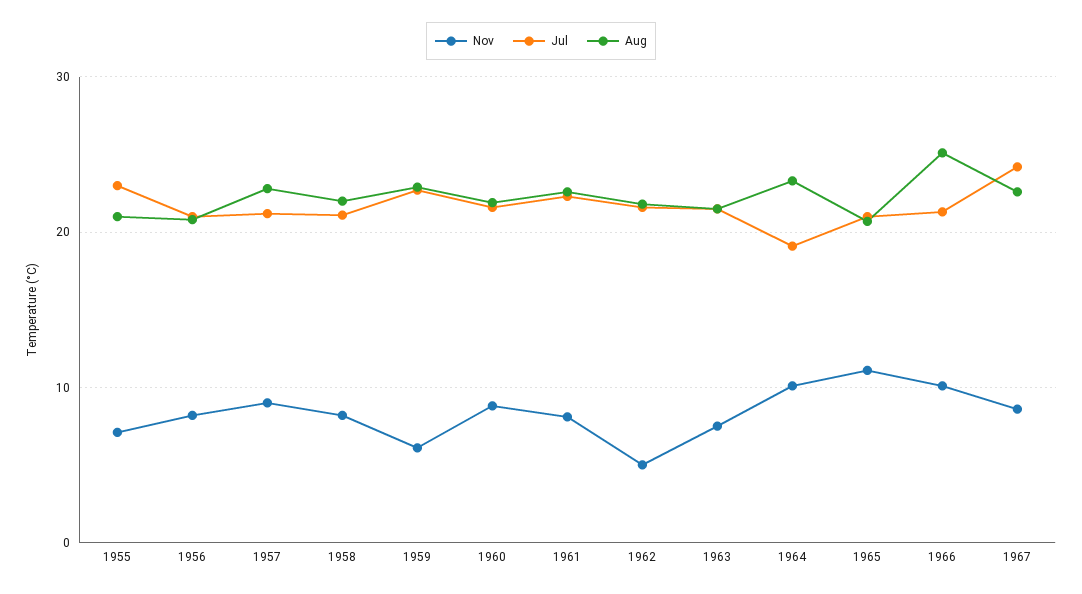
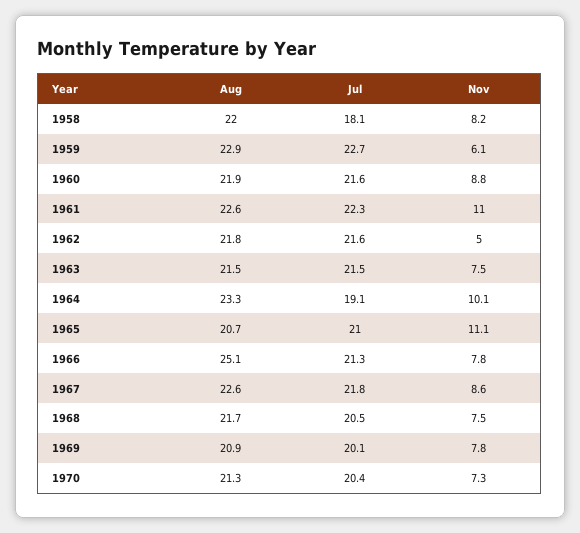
Nov, 1955: 7 -> none
Jul, 1955: 23 -> none
Aug, 1955: 21 -> none
Nov, 1956: 8 -> none
Jul, 1956: 21 -> none
Aug, 1956: 21 -> none
Nov, 1957: 9 -> none
Jul, 1957: 21 -> none
Aug, 1957: 23 -> none
Jul, 1958: 21 -> 18.1
Nov, 1961: 8 -> 11
Nov, 1966: 10 -> 7.8
Jul, 1967: 24 -> 21.8
Aug, 1968: none -> 21.7
Jul, 1968: none -> 20.5
Nov, 1968: none -> 7.5
Aug, 1969: none -> 20.9
Jul, 1969: none -> 20.1
Nov, 1969: none -> 7.8
Aug, 1970: none -> 21.3
Jul, 1970: none -> 20.4
Nov, 1970: none -> 7.3

